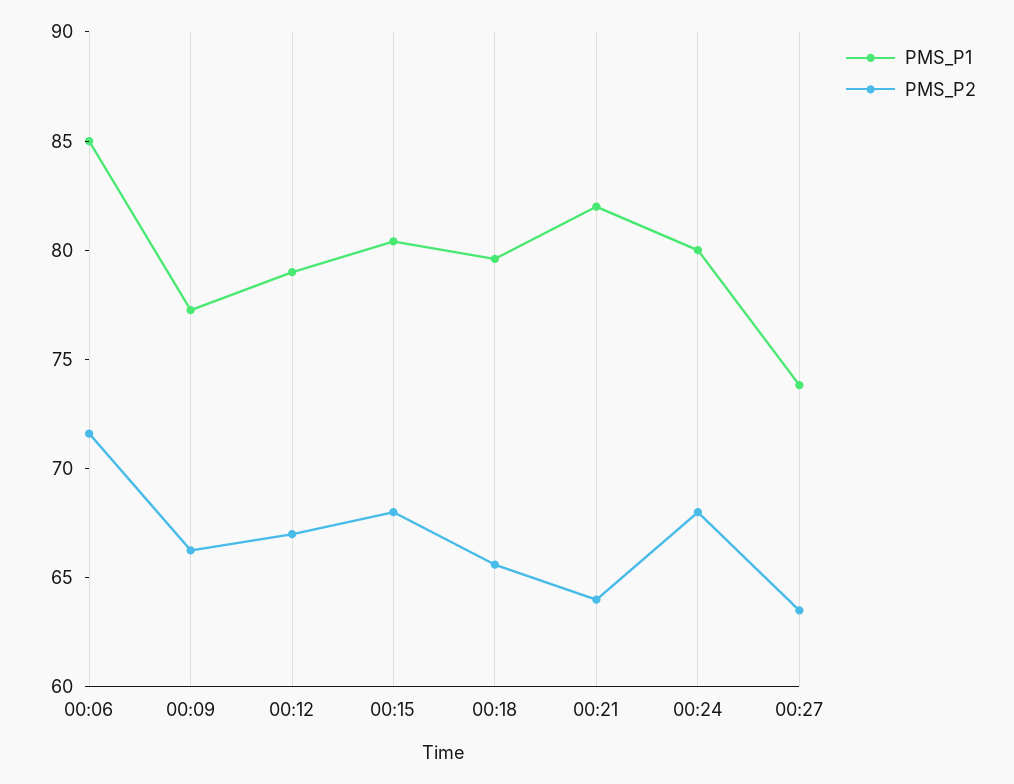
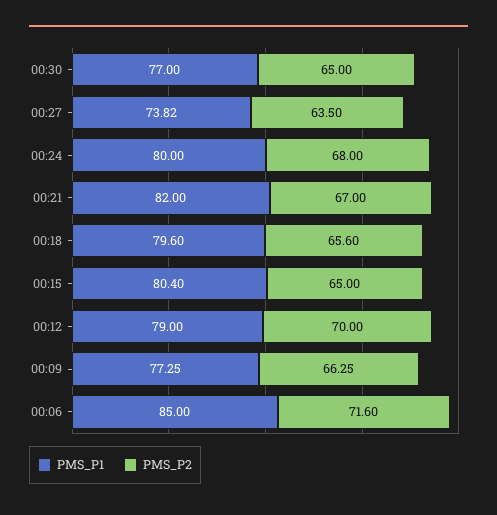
PMS_P2, 00:12: 67 -> 70
PMS_P2, 00:15: 68 -> 65
PMS_P2, 00:21: 64 -> 67
PMS_P1, 00:30: none -> 77
PMS_P2, 00:30: none -> 65

